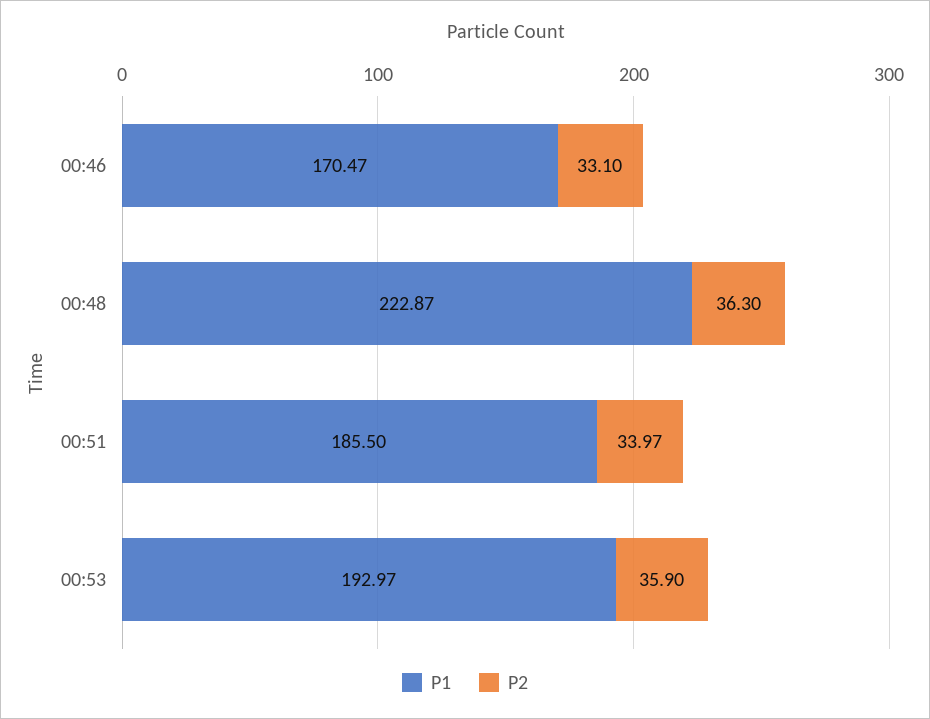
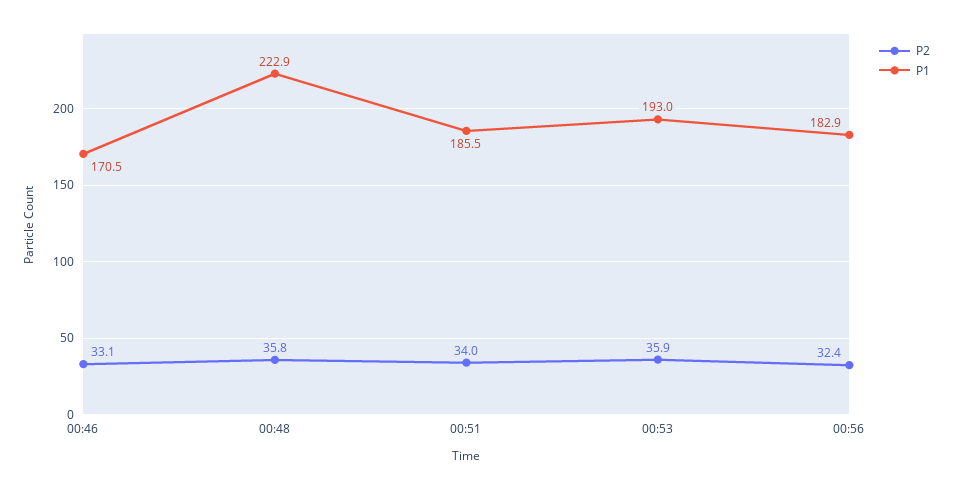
P2, 00:48: 36.3 -> 35.8
P2, 00:56: none -> 32.4
P1, 00:56: none -> 182.9

